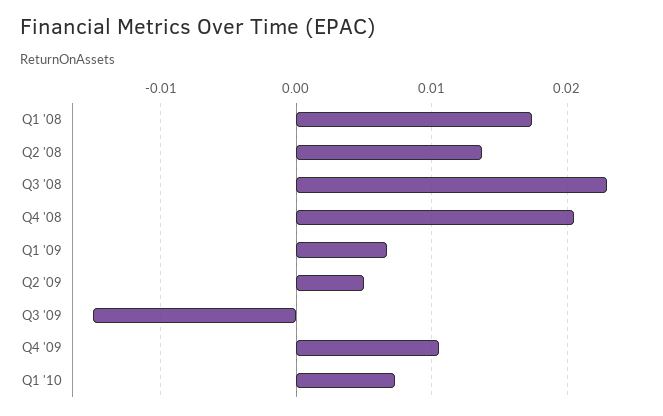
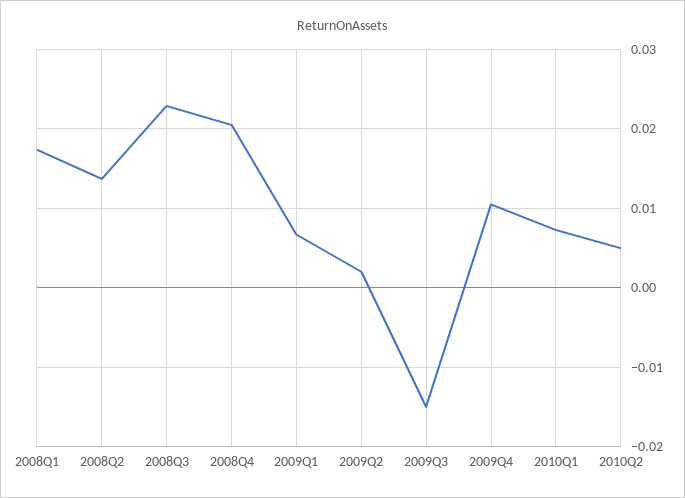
Q2 '09: 0.005 -> 0.002
2010Q2: none -> 0.005

